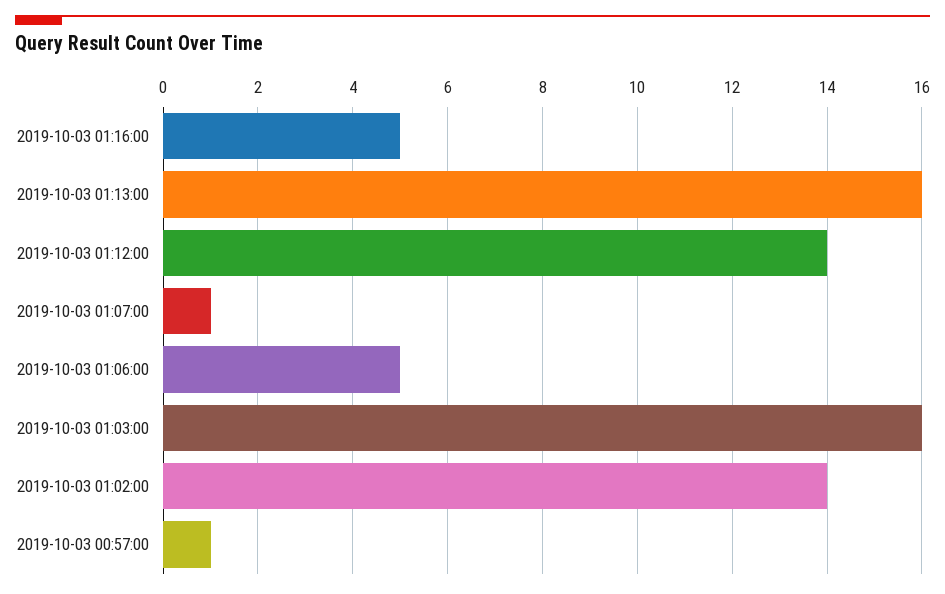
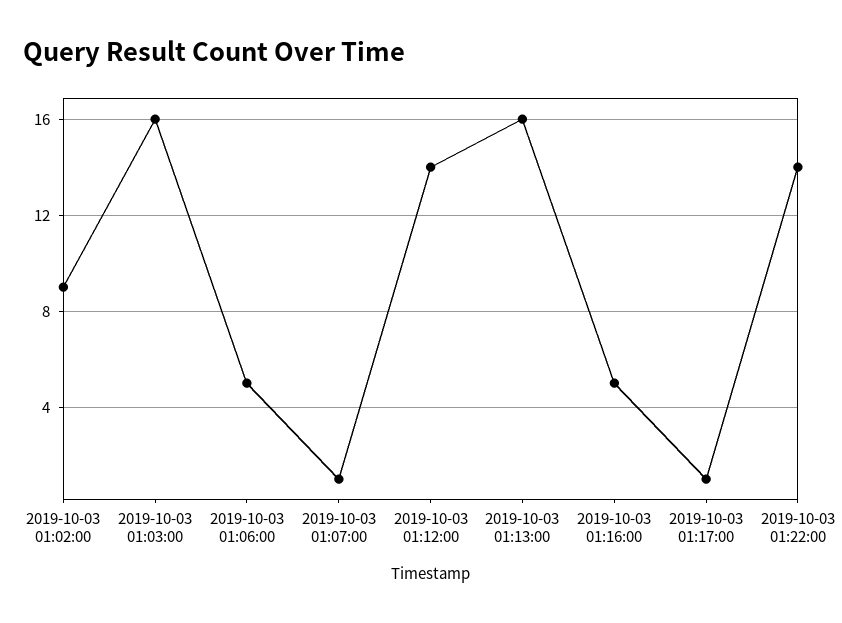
2019-10-03 01:02:00: 14 -> 9
2019-10-03 00:57:00: 1 -> none
2019-10-03 01:17:00: none -> 1
2019-10-03 01:22:00: none -> 14

